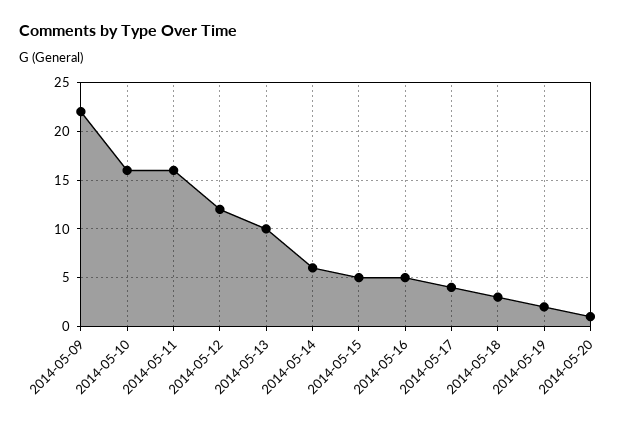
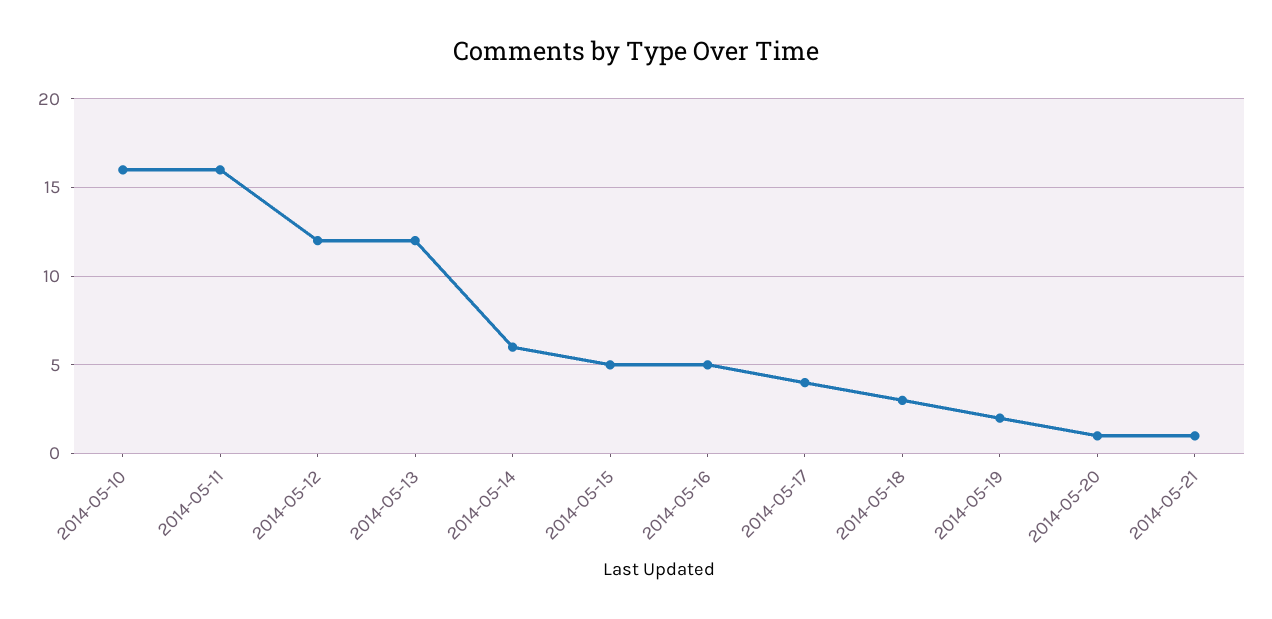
2014-05-09: 22 -> none
2014-05-13: 10 -> 12
2014-05-21: none -> 1

